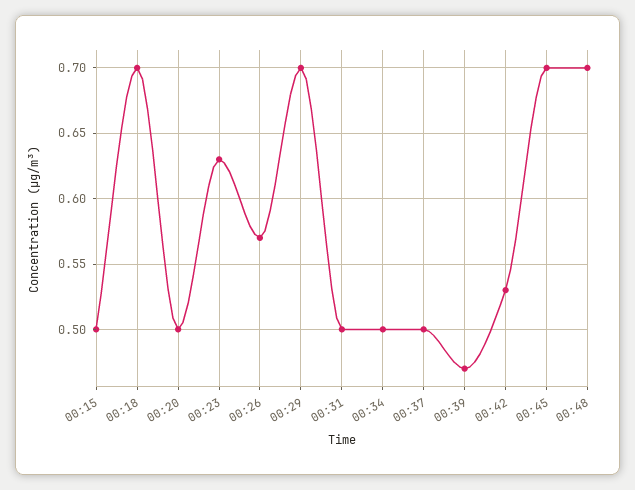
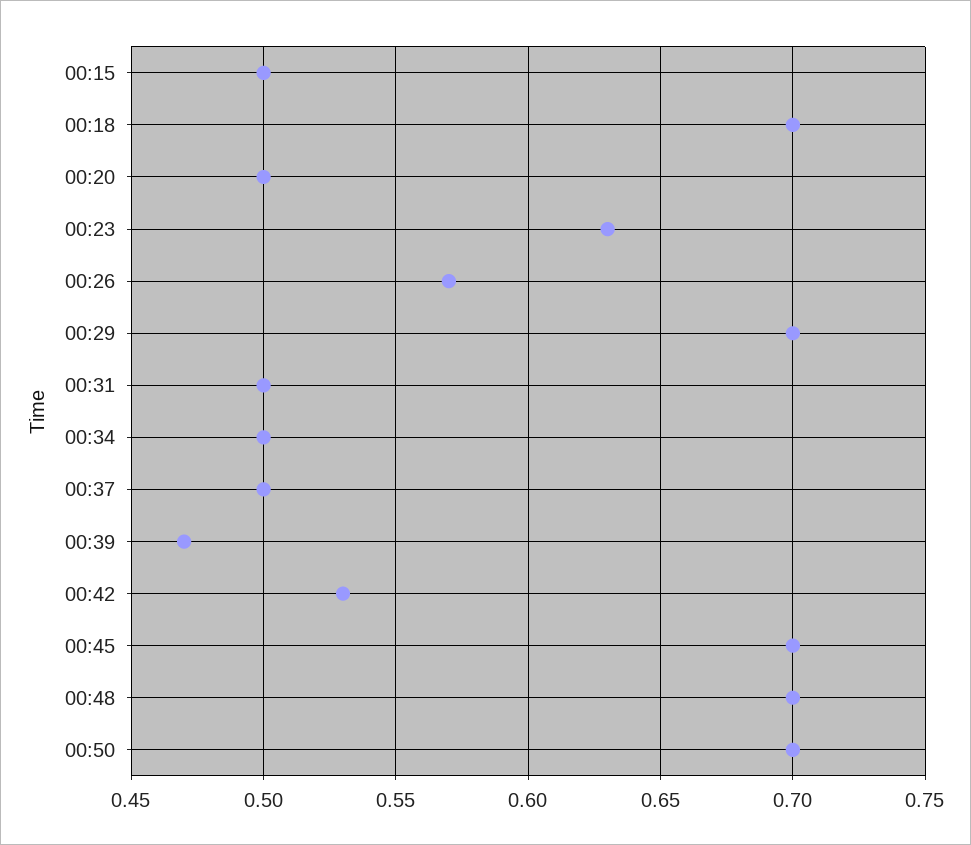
00:50: none -> 0.7

